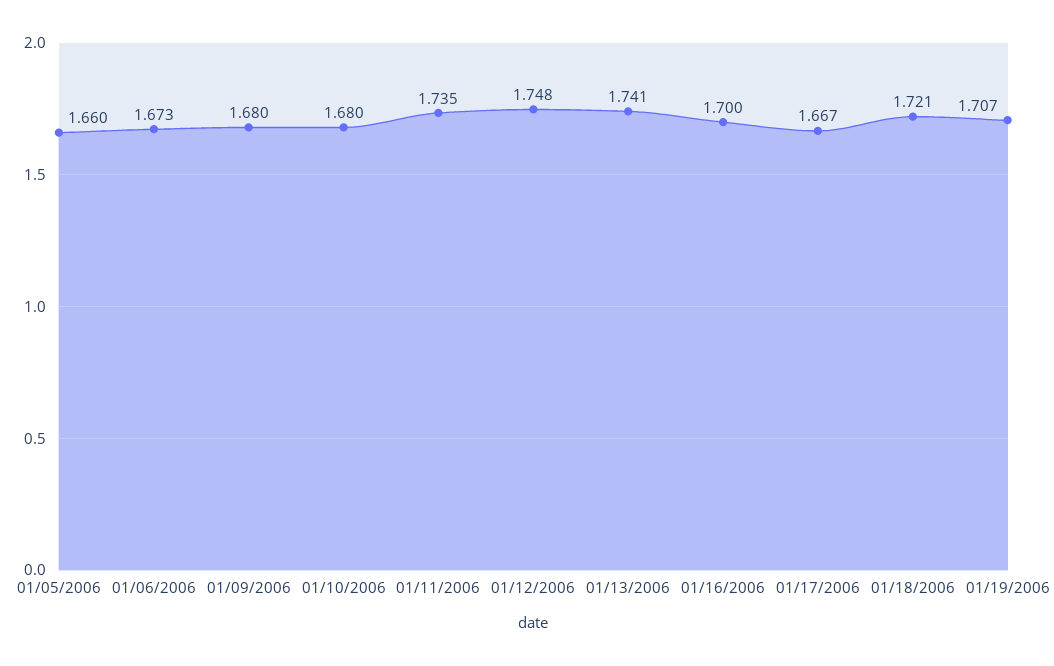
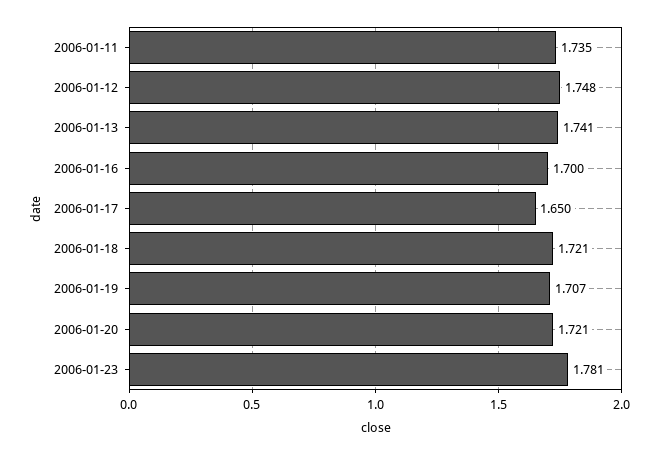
01/05/2006: 1.66 -> none
01/06/2006: 1.673 -> none
01/09/2006: 1.68 -> none
01/10/2006: 1.68 -> none
01/17/2006: 1.667 -> 1.65
2006-01-20: none -> 1.721
2006-01-23: none -> 1.781

